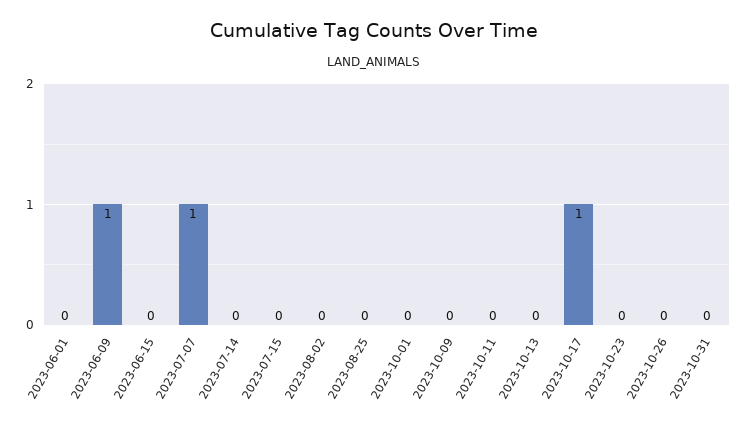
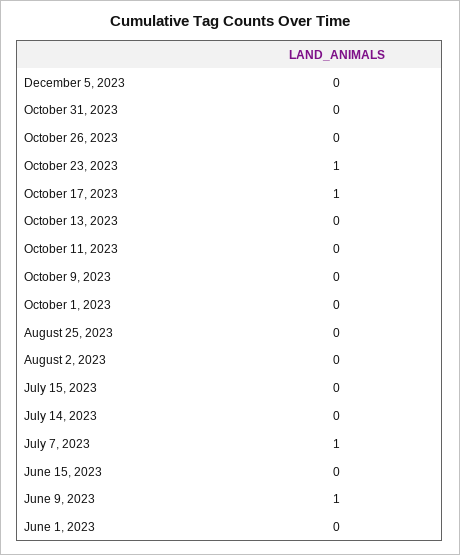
2023-10-23: 0 -> 1
December 5, 2023: none -> 0

